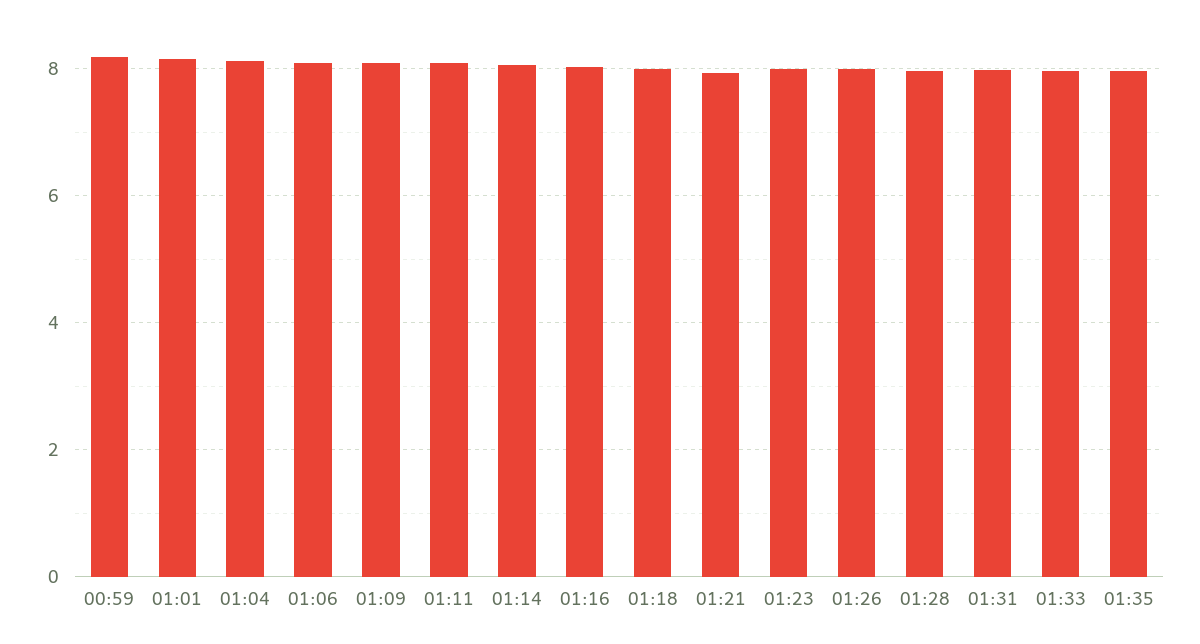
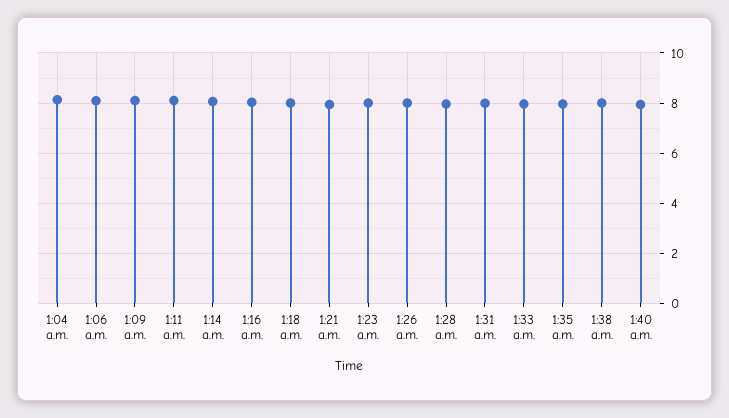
00:59: 8.2 -> none
01:01: 8.2 -> none
1:38 a.m.: none -> 8
1:40 a.m.: none -> 8

